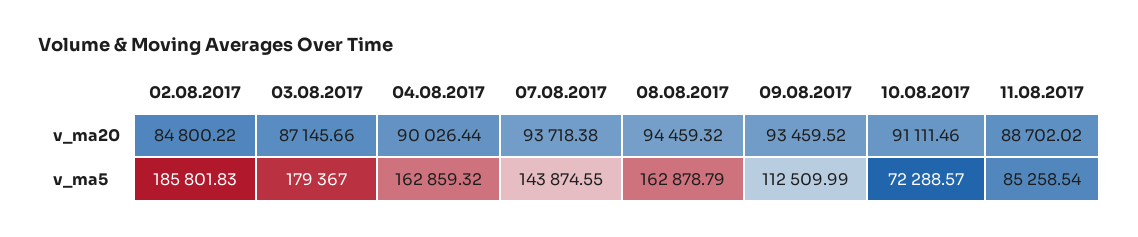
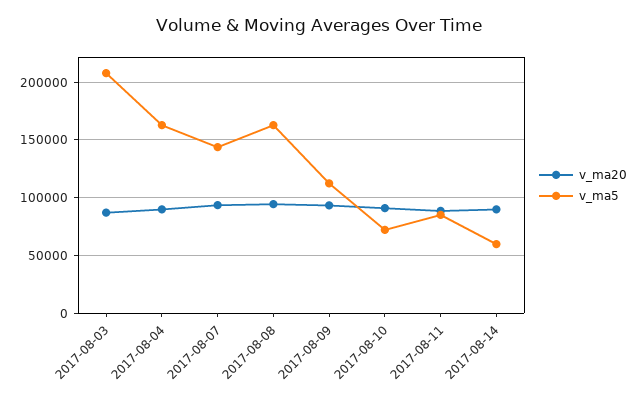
v_ma20, 02.08.2017: 84800.22 -> none
v_ma5, 02.08.2017: 185801.83 -> none
v_ma5, 03.08.2017: 179367 -> 210000
v_ma20, 2017-08-14: none -> 90000
v_ma5, 2017-08-14: none -> 60000

